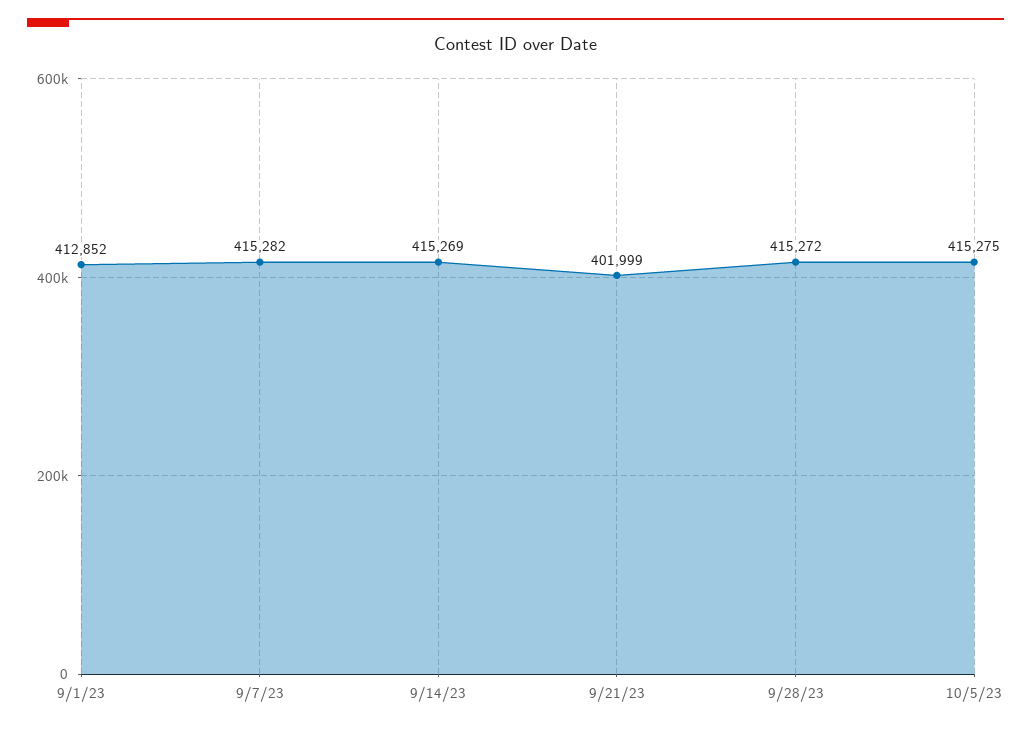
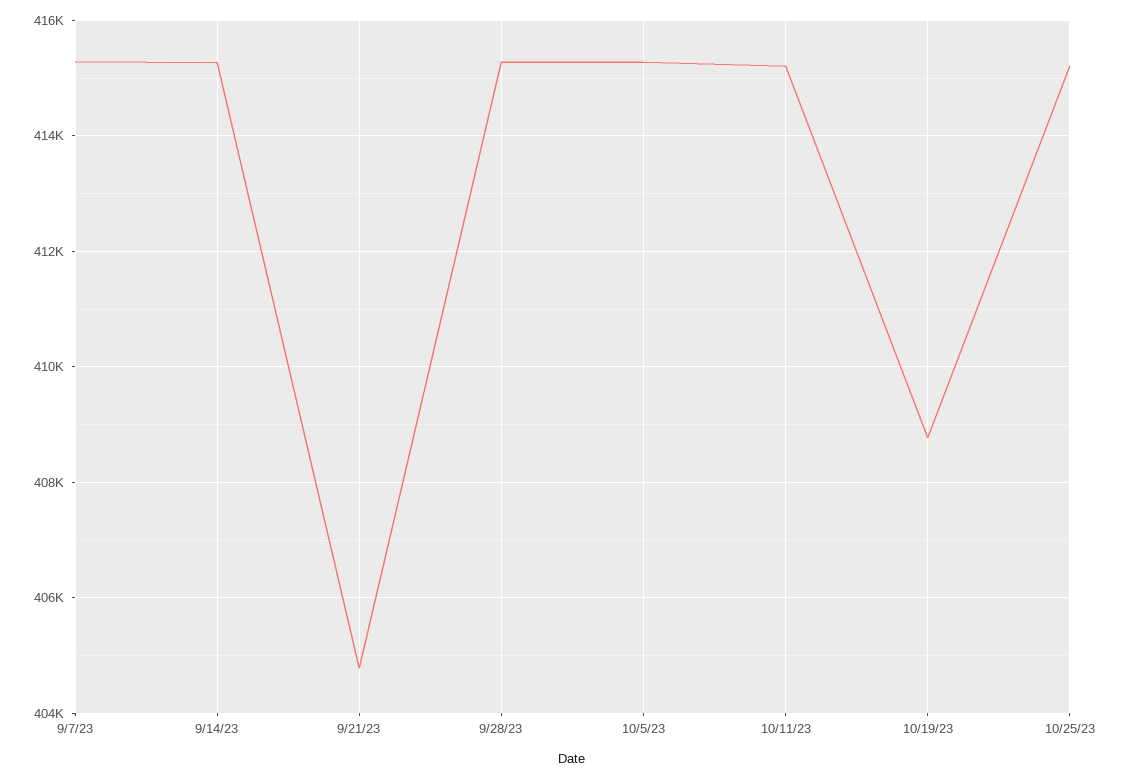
9/1/23: 412852 -> none
9/21/23: 401999 -> 404800
10/11/23: none -> 415200
10/19/23: none -> 408800
10/25/23: none -> 415200

